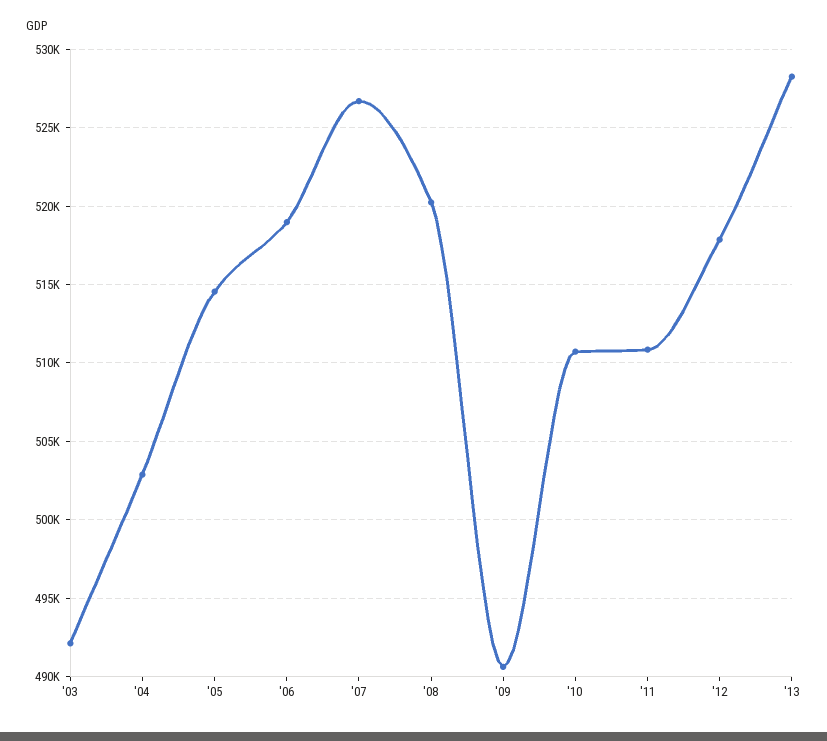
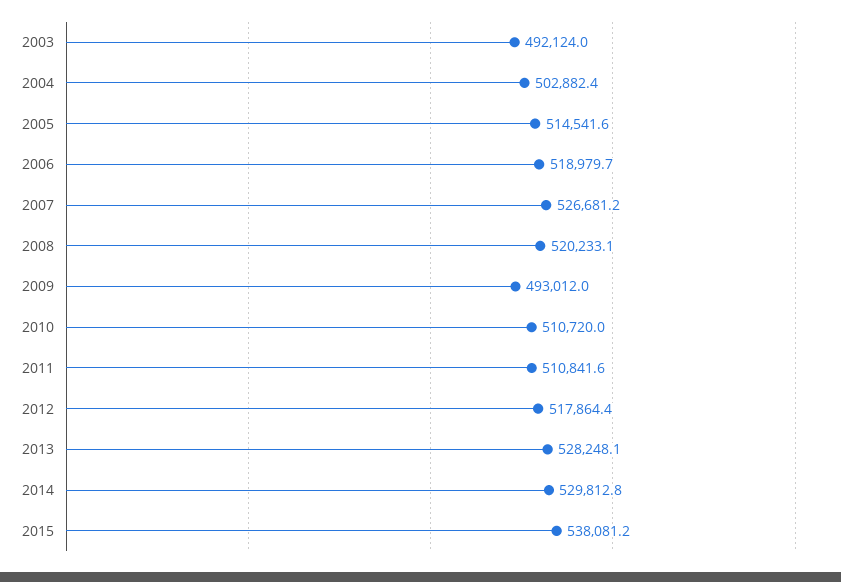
'09: 490500 -> 493012
2014: none -> 529812.8
2015: none -> 538081.2

